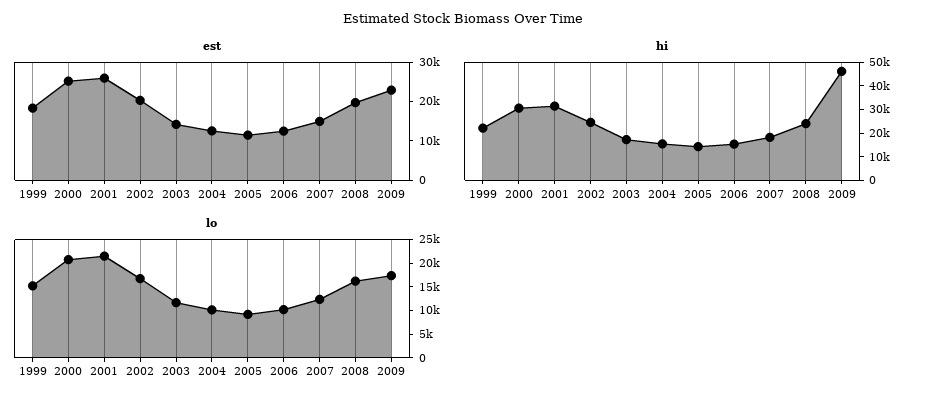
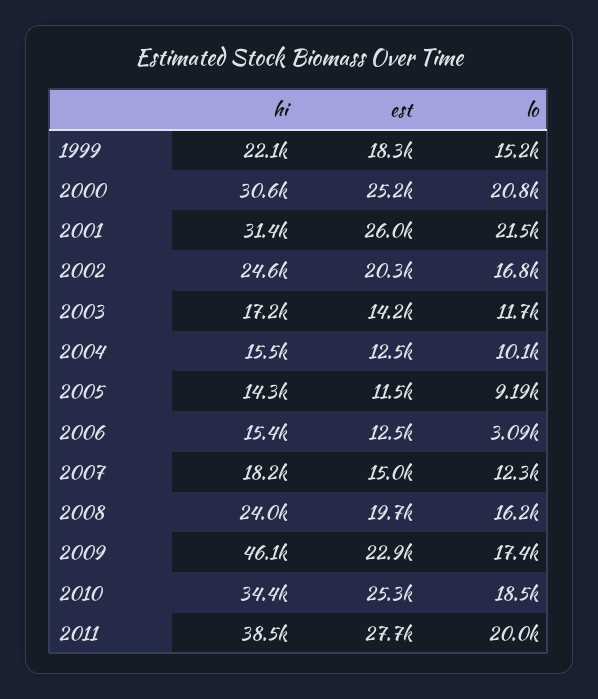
lo, 2006: 10000 -> 3090
hi, 2010: none -> 34400
est, 2010: none -> 25300
lo, 2010: none -> 18500
hi, 2011: none -> 38500
est, 2011: none -> 27700
lo, 2011: none -> 20000

